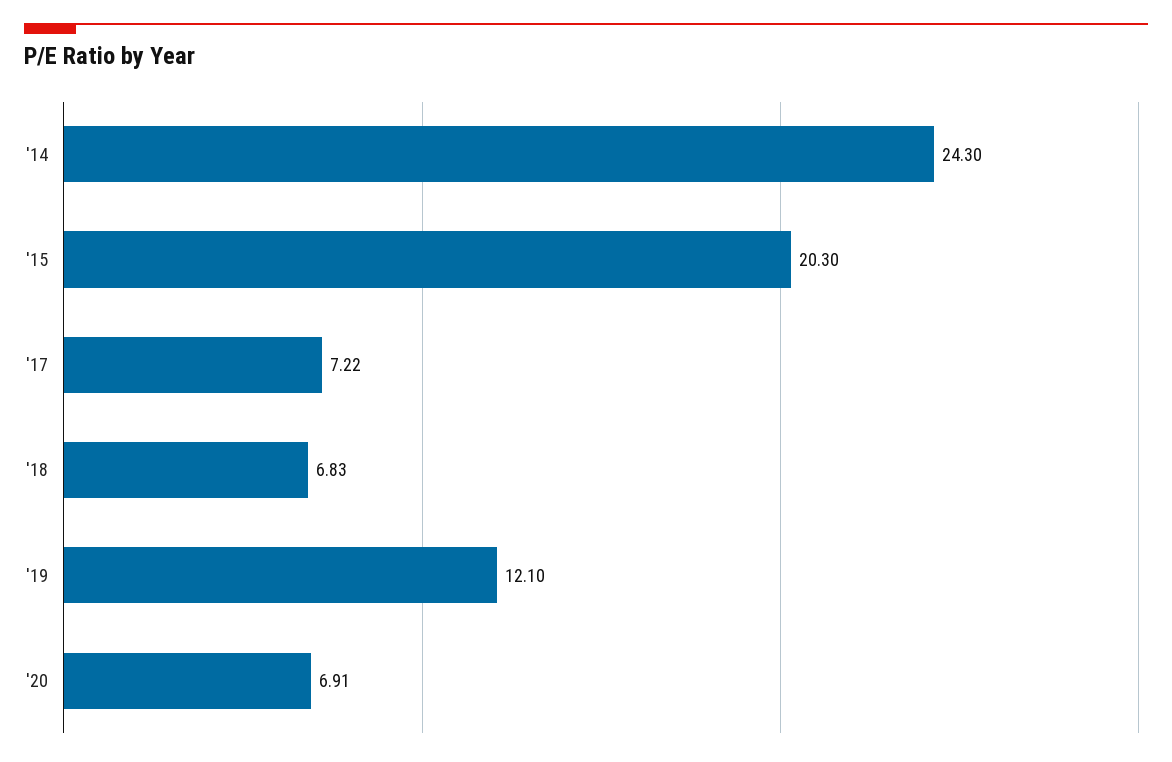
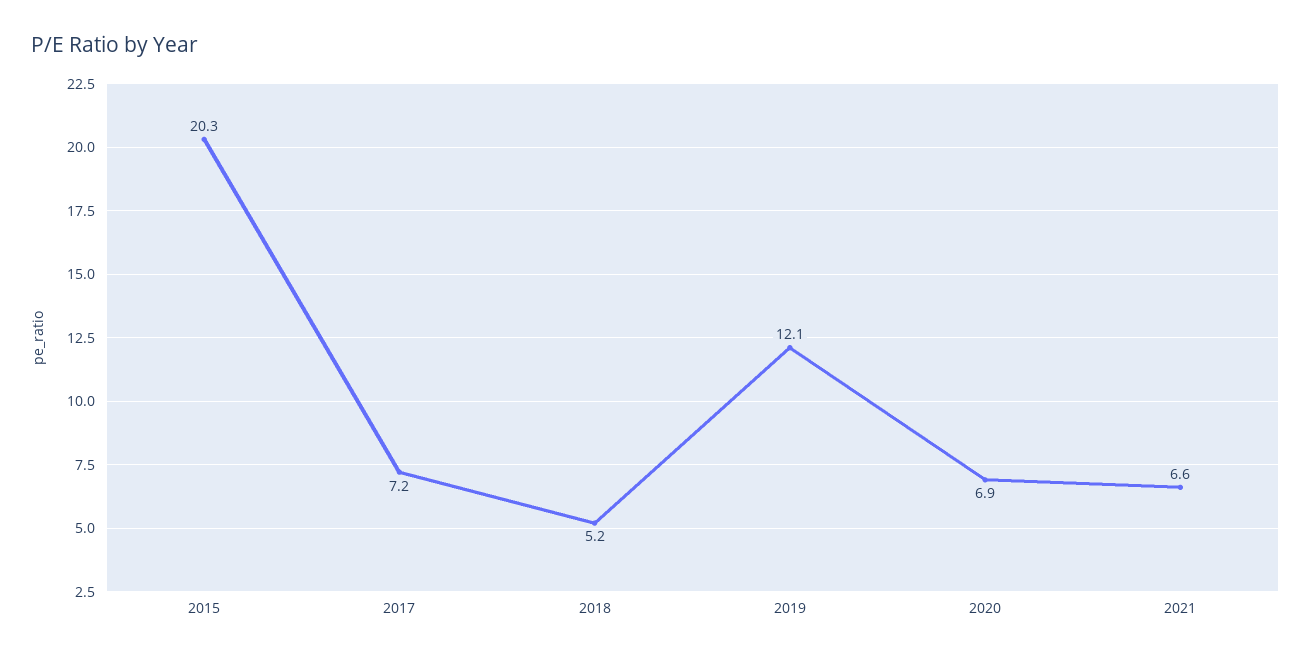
'14: 24.3 -> none
'18: 6.83 -> 5.2
2021: none -> 6.6

